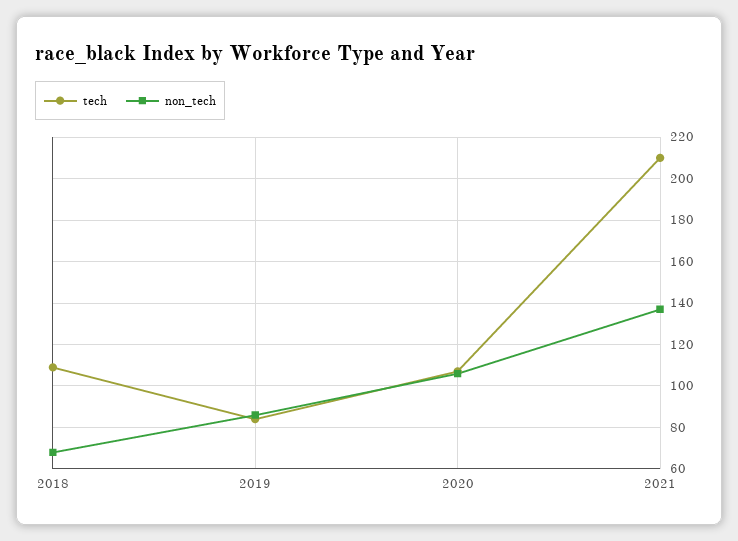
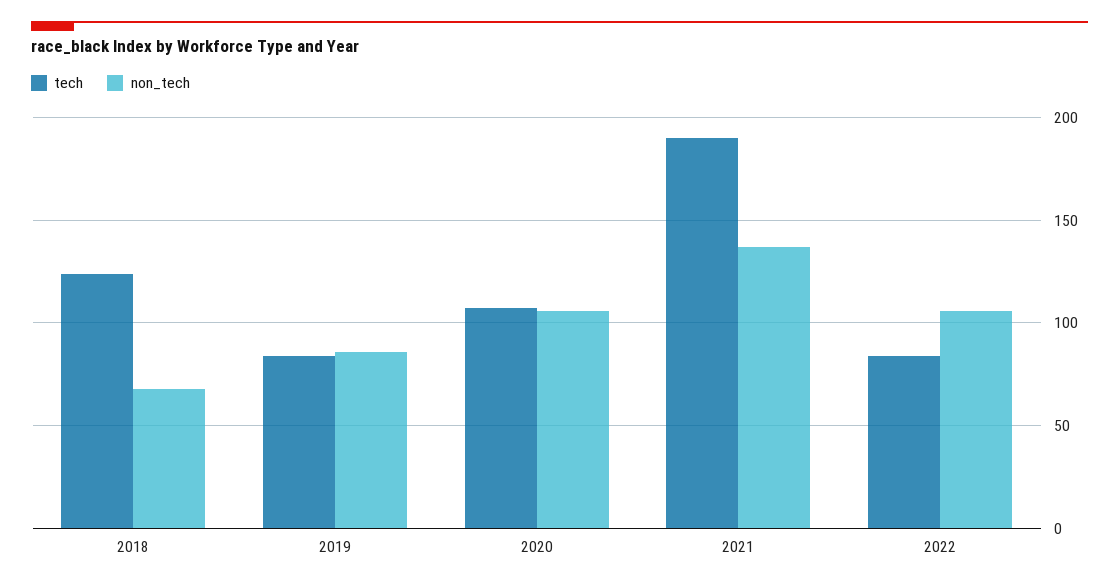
tech, 2018: 110 -> 125
tech, 2021: 210 -> 190
tech, 2022: none -> 85
non_tech, 2022: none -> 105

